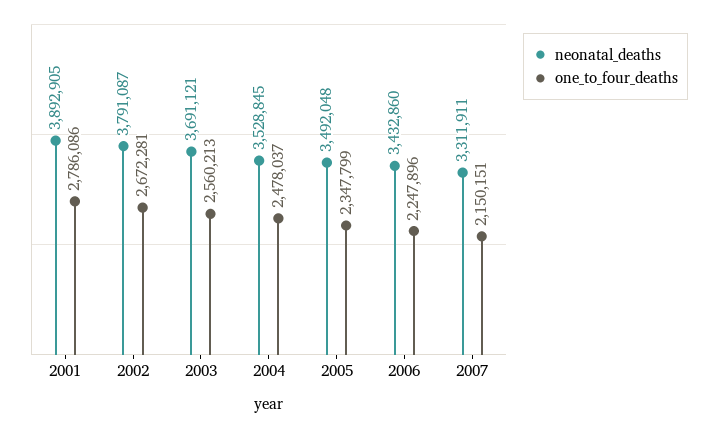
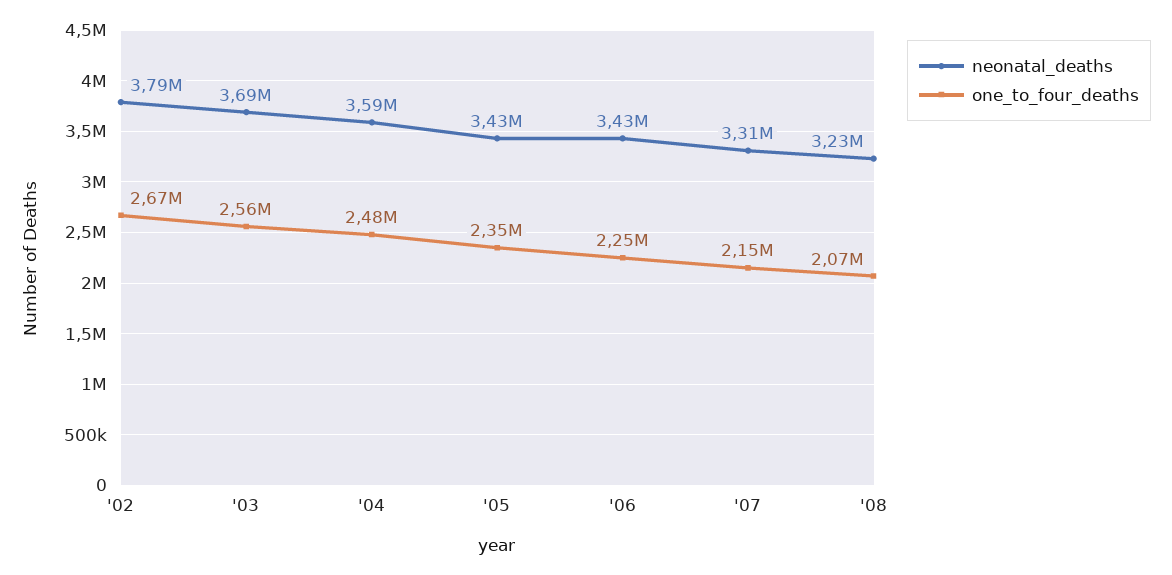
neonatal_deaths, 2001: 3892905 -> none
one_to_four_deaths, 2001: 2786086 -> none
neonatal_deaths, 2004: 3528845 -> 3590000
neonatal_deaths, 2005: 3492048 -> 3430000
neonatal_deaths, '08: none -> 3230000
one_to_four_deaths, '08: none -> 2070000

